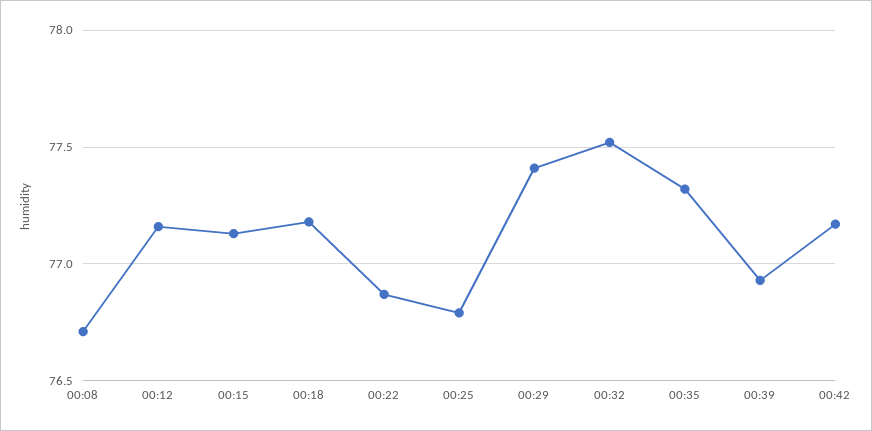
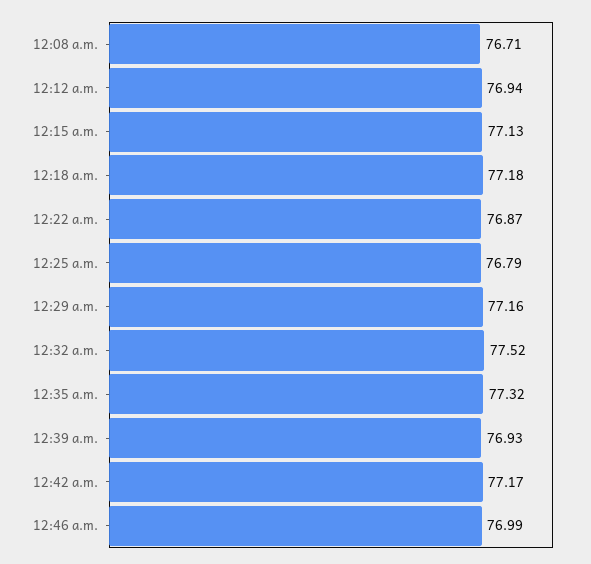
00:12: 77.15 -> 76.94
00:29: 77.4 -> 77.16
12:46 a.m.: none -> 76.99

